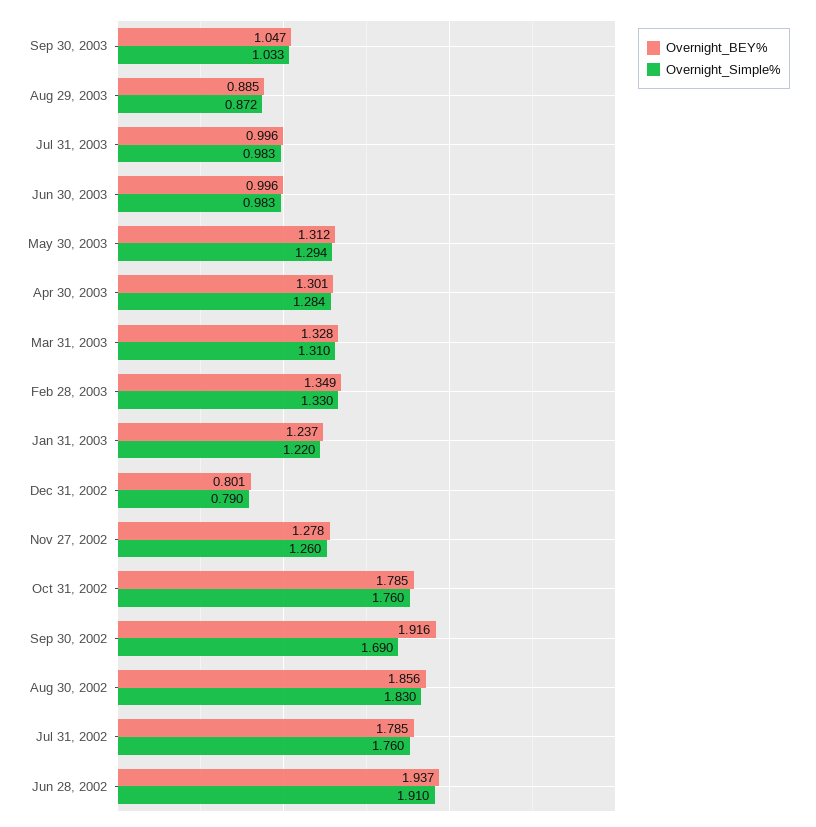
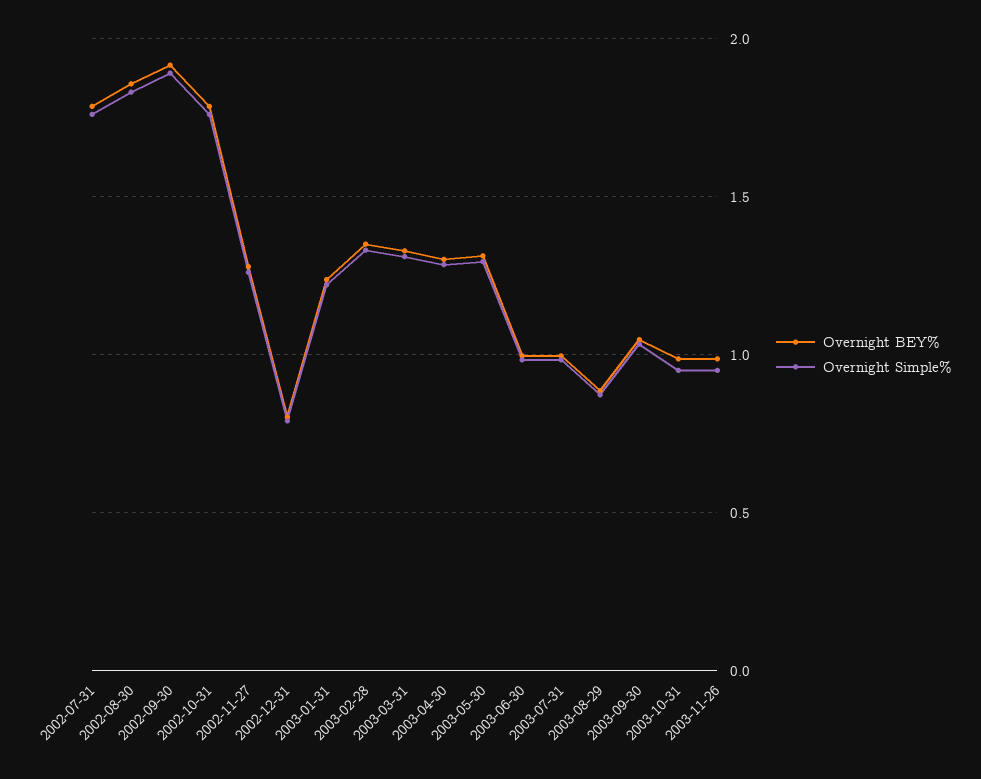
Overnight_Simple%, Sep 30, 2002: 1.69 -> 1.9
Overnight_BEY%, Jun 28, 2002: 1.937 -> none
Overnight_Simple%, Jun 28, 2002: 1.91 -> none
Overnight_BEY%, 2003-10-31: none -> 1
Overnight_Simple%, 2003-10-31: none -> 0.95
Overnight_BEY%, 2003-11-26: none -> 1
Overnight_Simple%, 2003-11-26: none -> 0.95

